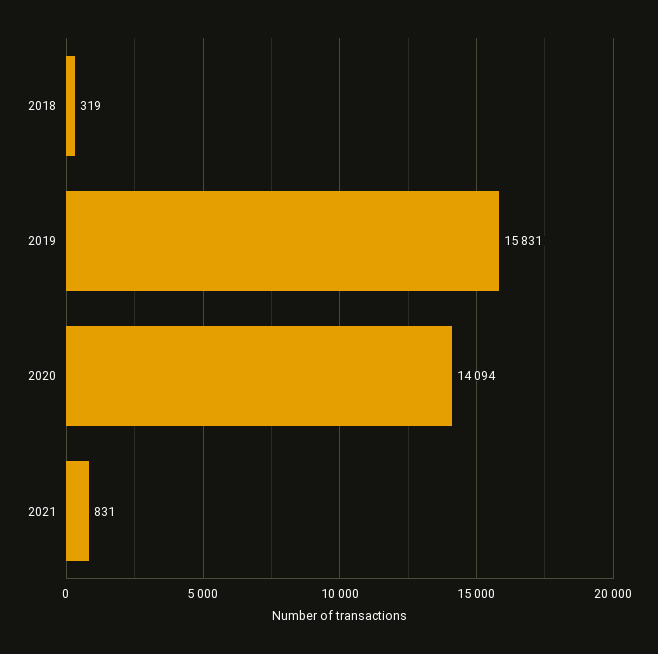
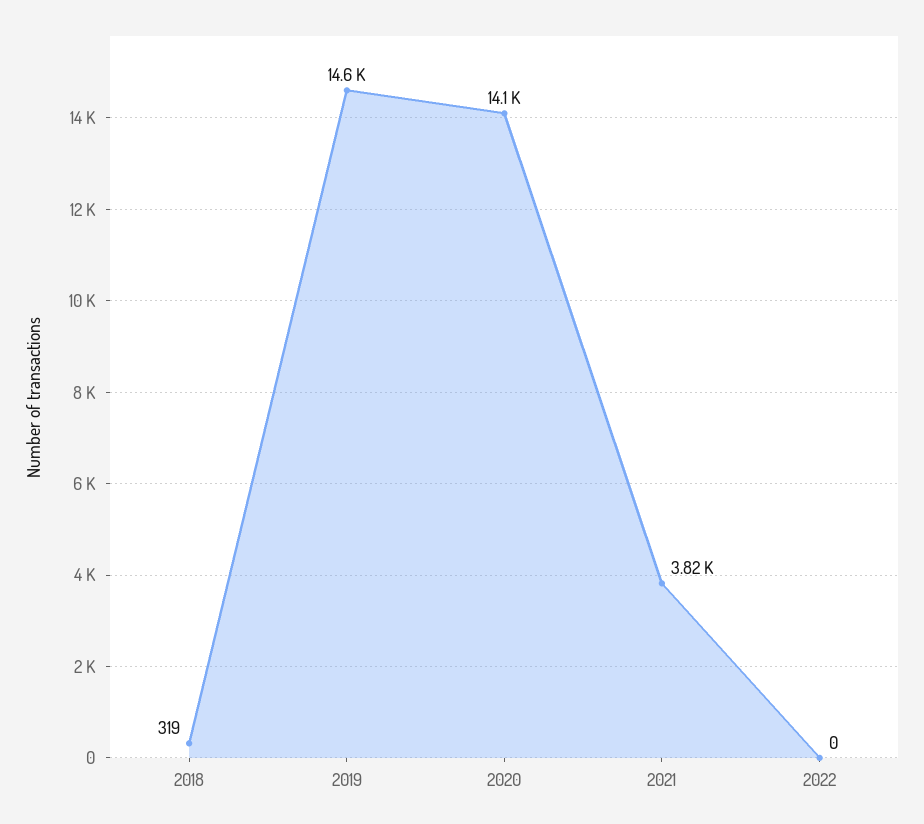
2019: 15831 -> 14600
2021: 831 -> 3820
2022: none -> 0

